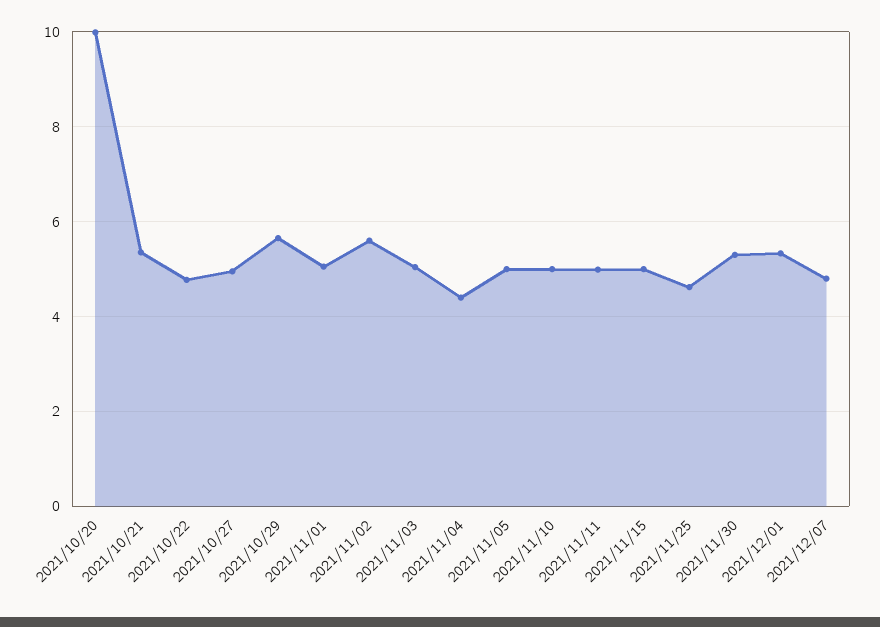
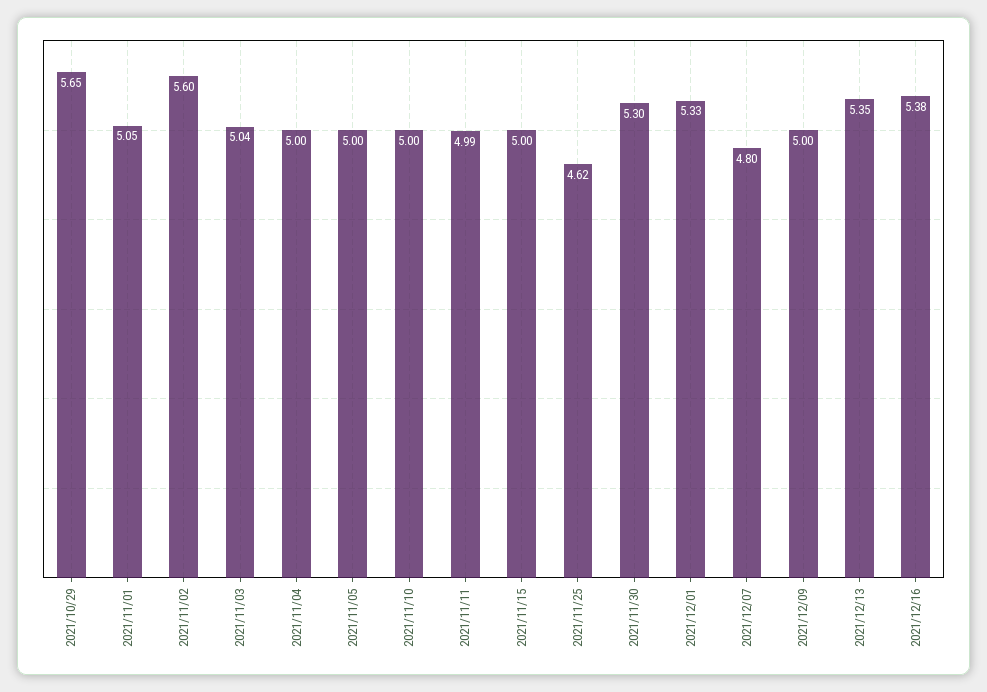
2021/10/20: 10 -> none
2021/10/21: 5.4 -> none
2021/10/22: 4.8 -> none
2021/10/27: 5 -> none
2021/11/04: 4.4 -> 5
2021/12/09: none -> 5
2021/12/13: none -> 5.35
2021/12/16: none -> 5.38

